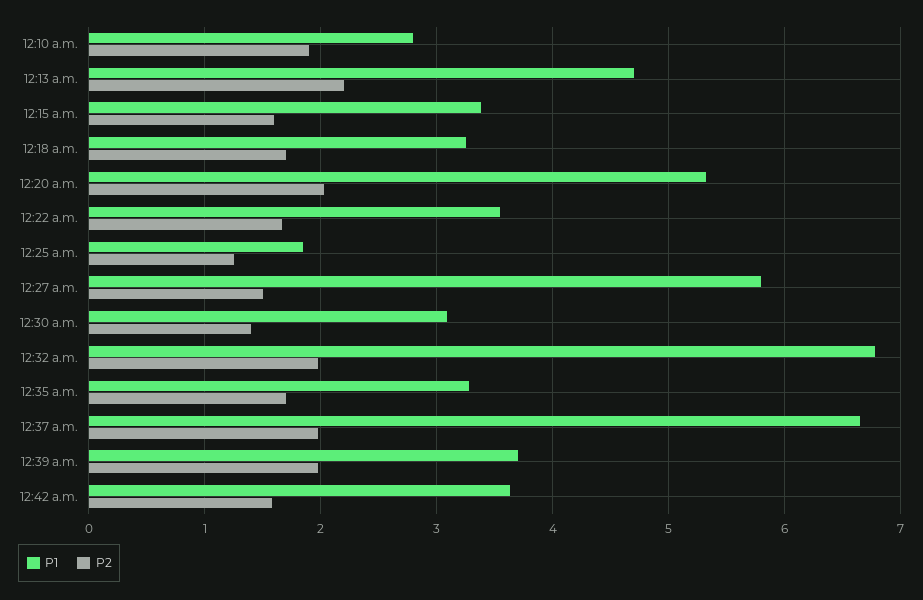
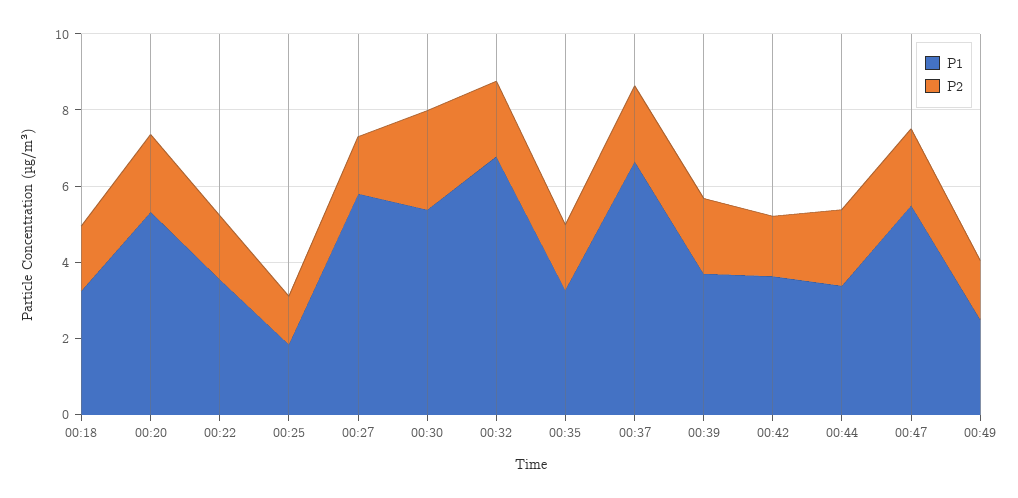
P1, 12:10 a.m.: 2.8 -> none
P2, 12:10 a.m.: 1.9 -> none
P1, 12:13 a.m.: 4.7 -> none
P2, 12:13 a.m.: 2.2 -> none
P1, 12:15 a.m.: 3.4 -> none
P2, 12:15 a.m.: 1.6 -> none
P1, 12:30 a.m.: 3.1 -> 5.5
P2, 12:30 a.m.: 1.4 -> 2.5
P1, 00:44: none -> 3.5
P2, 00:44: none -> 2
P1, 00:47: none -> 5.5
P2, 00:47: none -> 2
P1, 00:49: none -> 2.5
P2, 00:49: none -> 1.5

